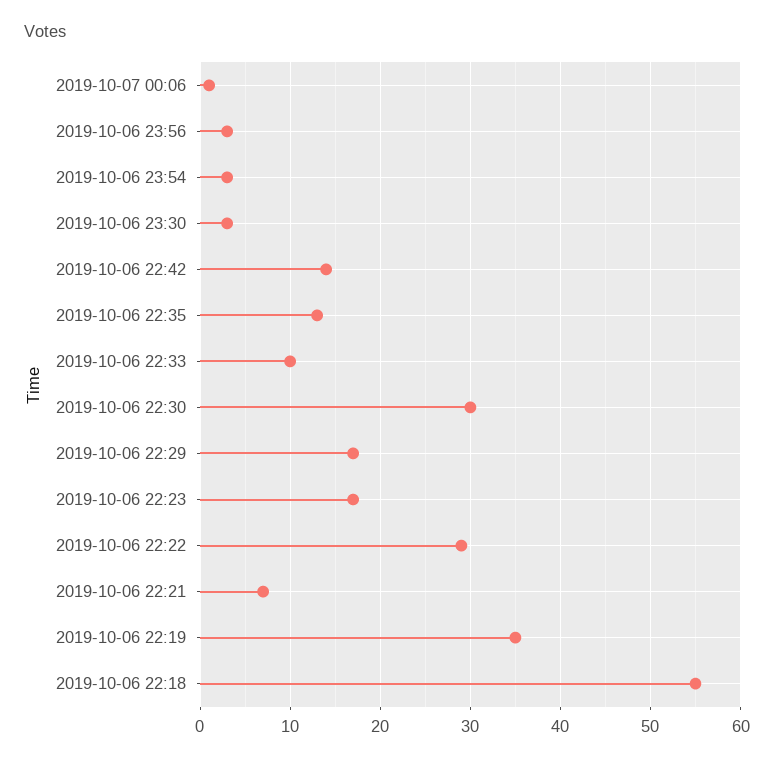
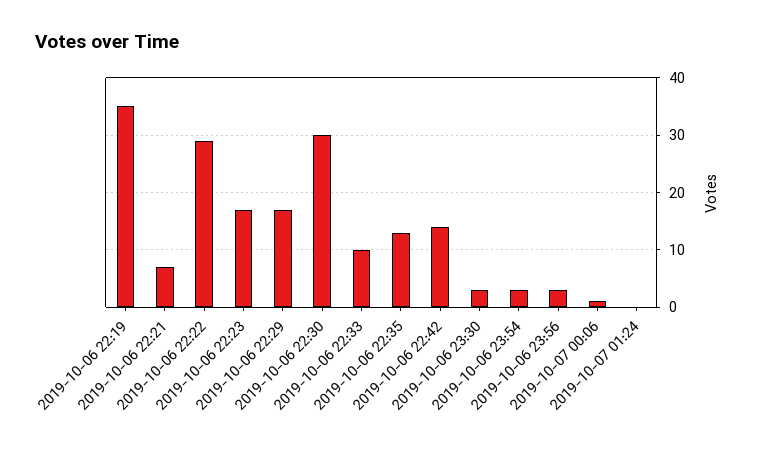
2019-10-06 22:18: 55 -> none
2019-10-07 01:24: none -> 0

